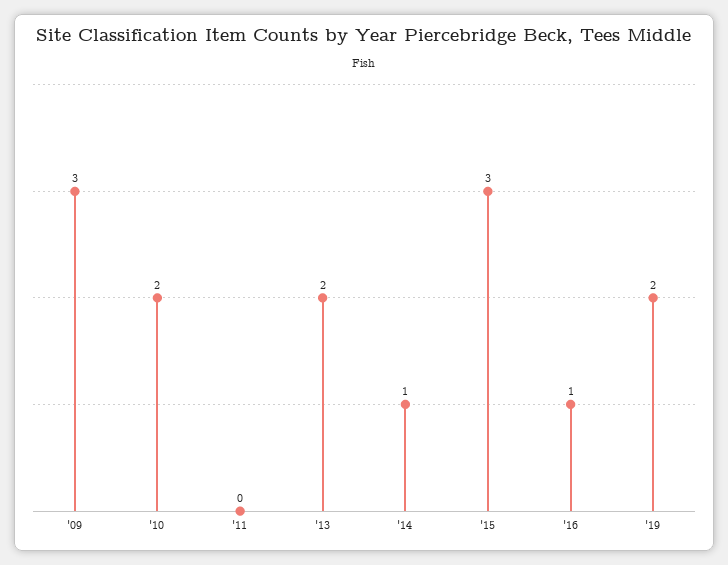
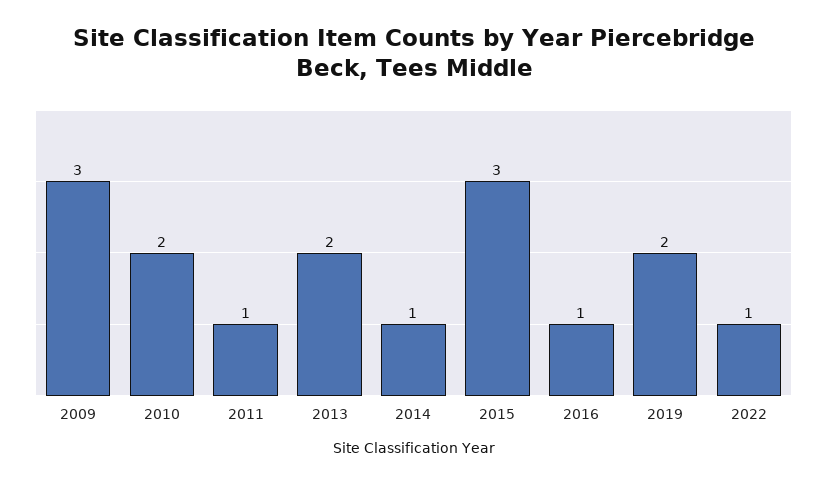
'11: 0 -> 1
2022: none -> 1

